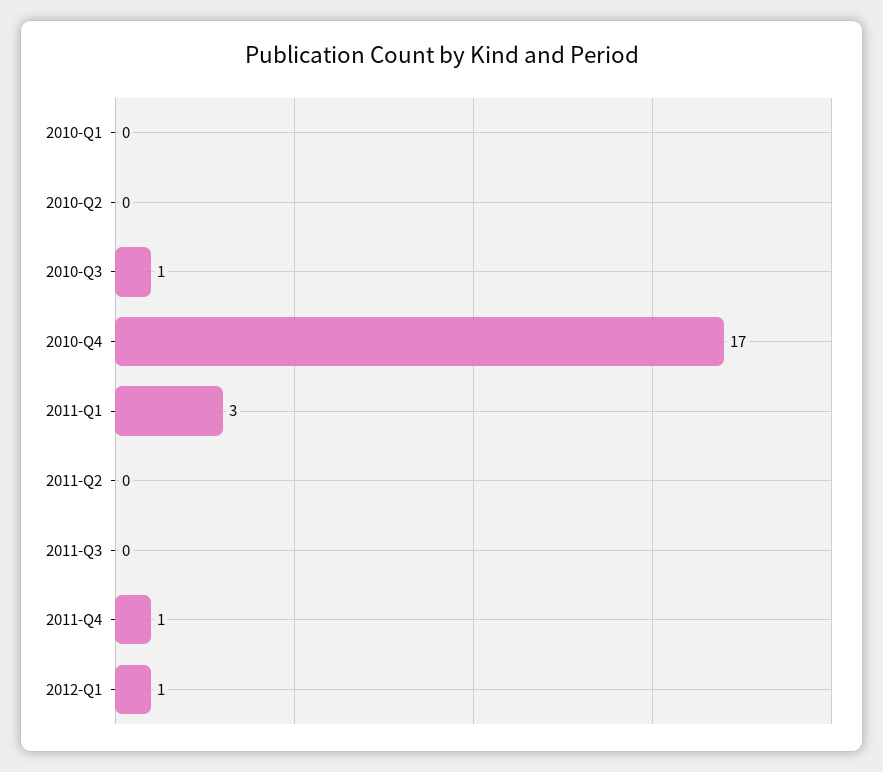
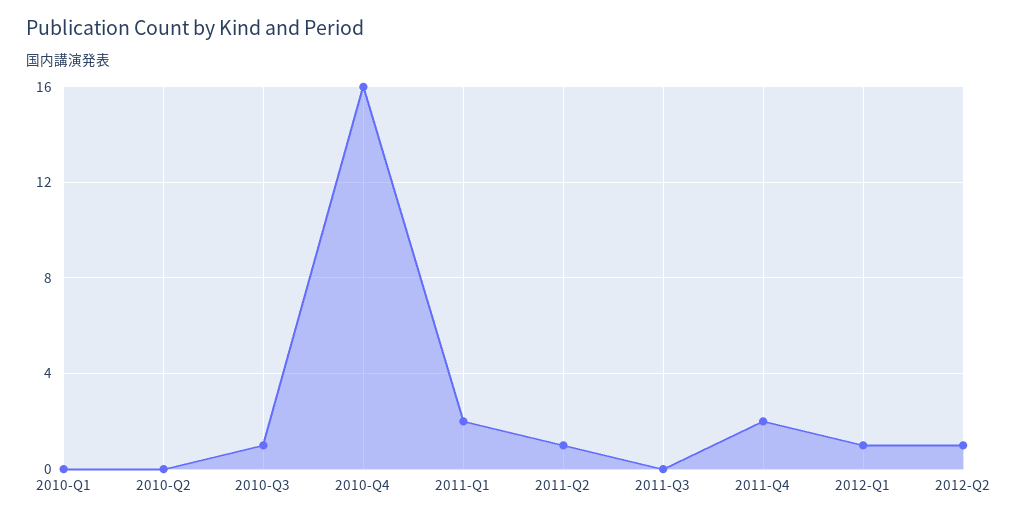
2010-Q4: 17 -> 16
2011-Q1: 3 -> 2
2011-Q2: 0 -> 1
2011-Q4: 1 -> 2
2012-Q2: none -> 1

